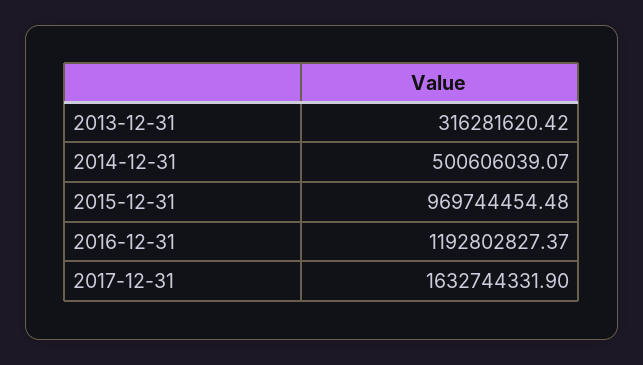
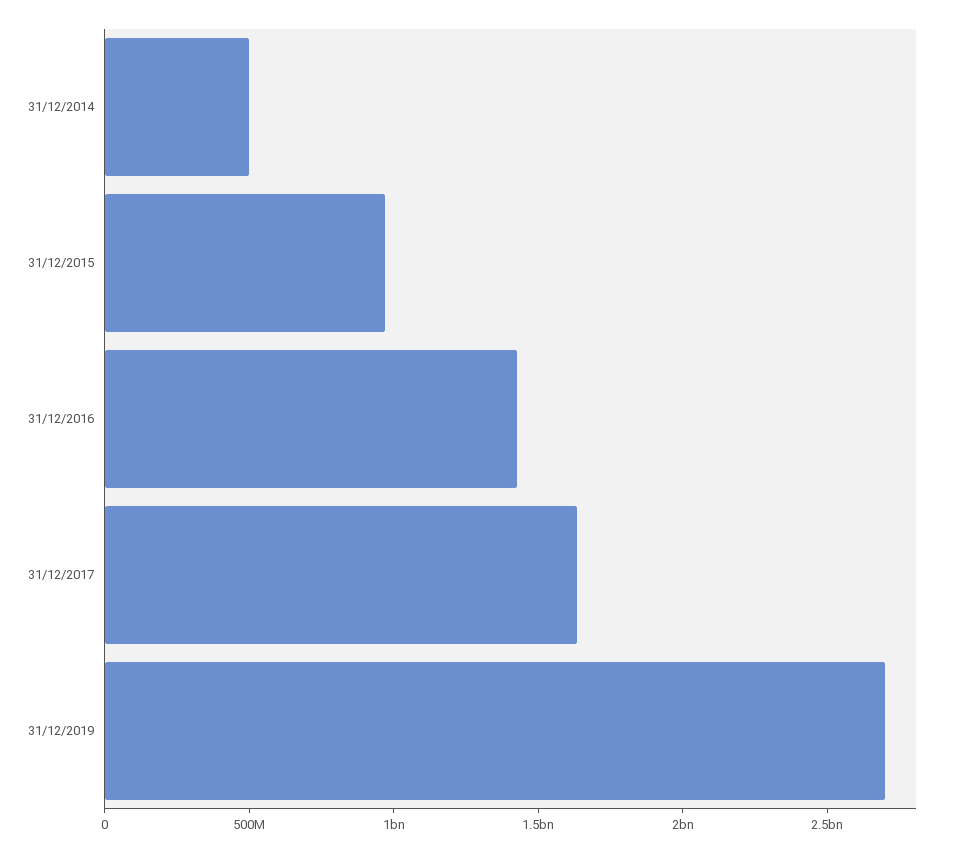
2013-12-31: 316281620.42 -> none
2016-12-31: 1192802827.37 -> 1400000000
31/12/2019: none -> 2700000000

